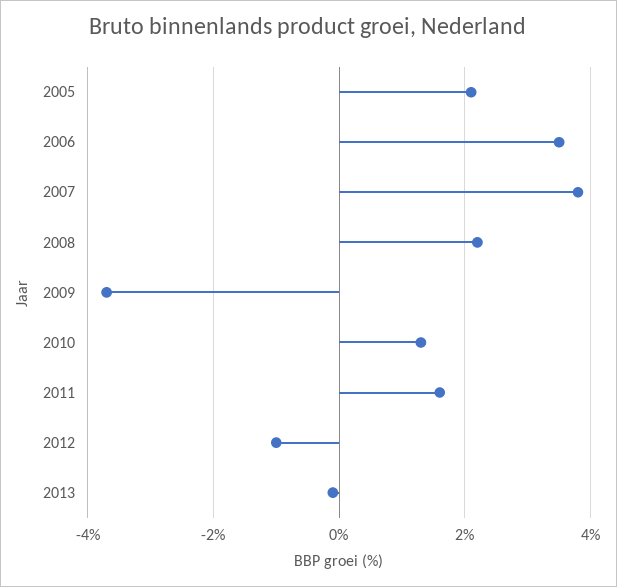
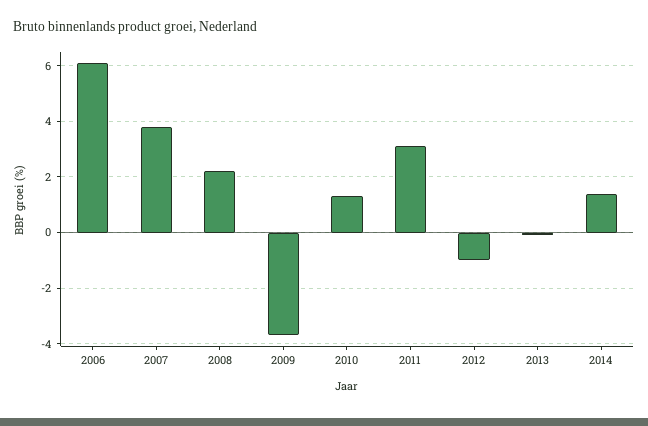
2005: 2 -> none
2006: 3.5 -> 6
2011: 1.5 -> 3
2014: none -> 1.5

